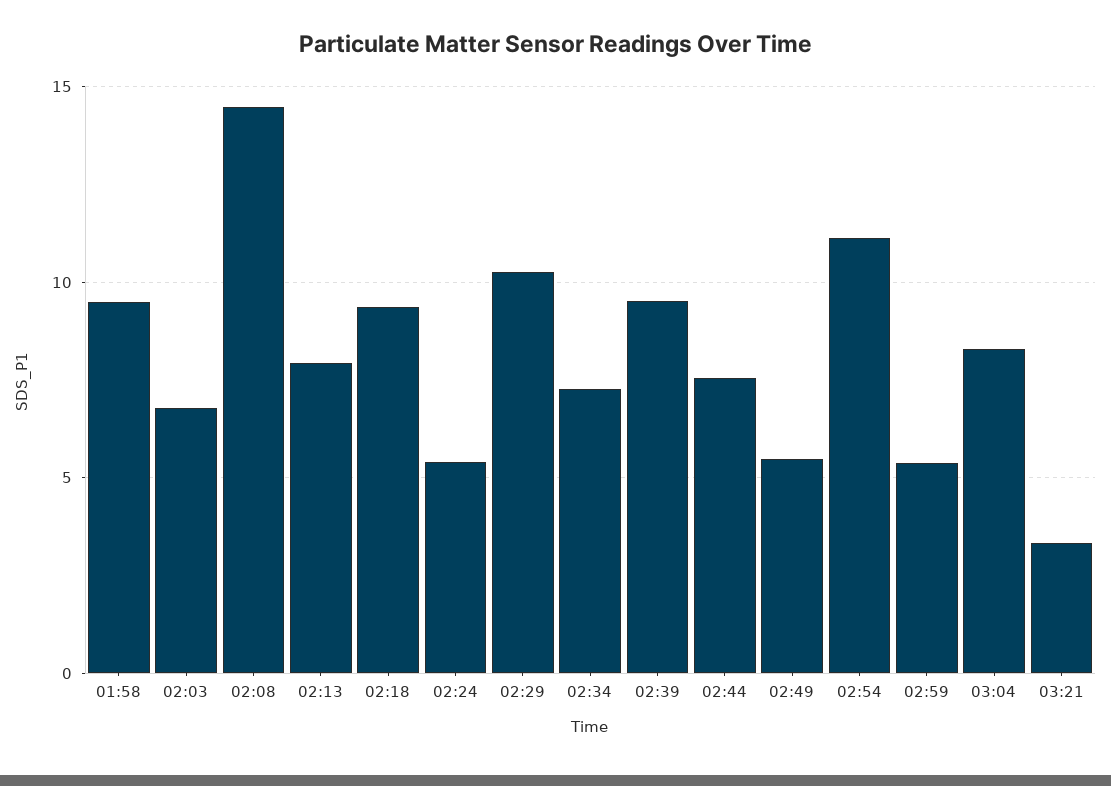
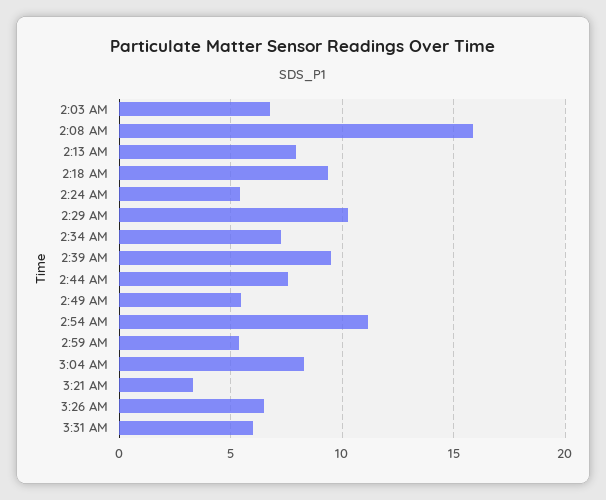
01:58: 9.5 -> none
02:08: 14.5 -> 16
3:26 AM: none -> 6.5
3:31 AM: none -> 6

